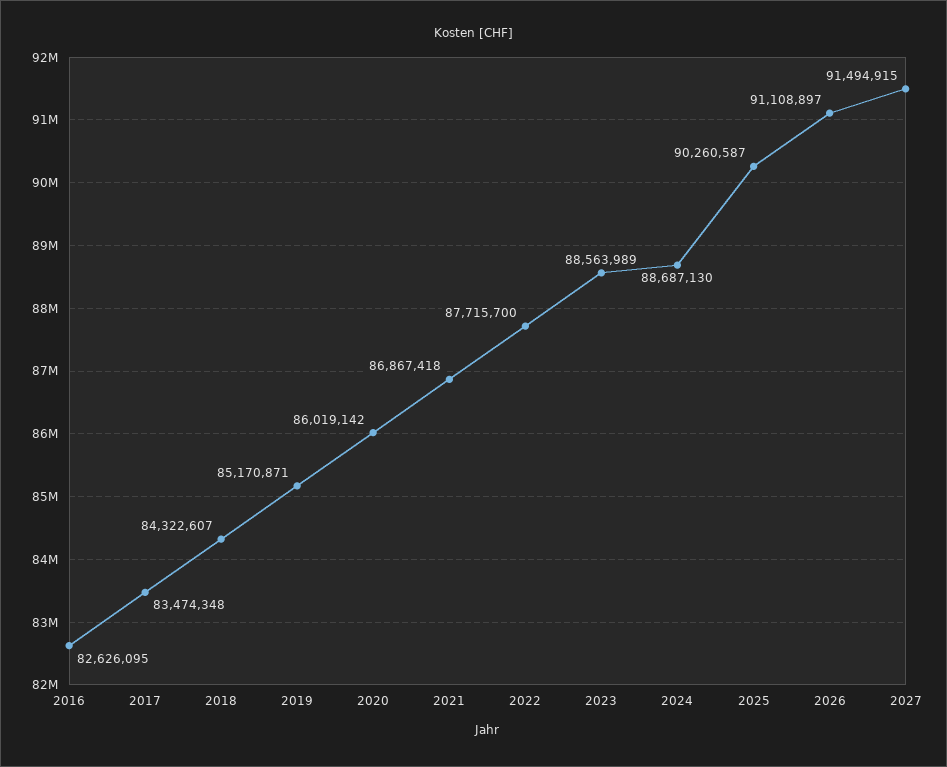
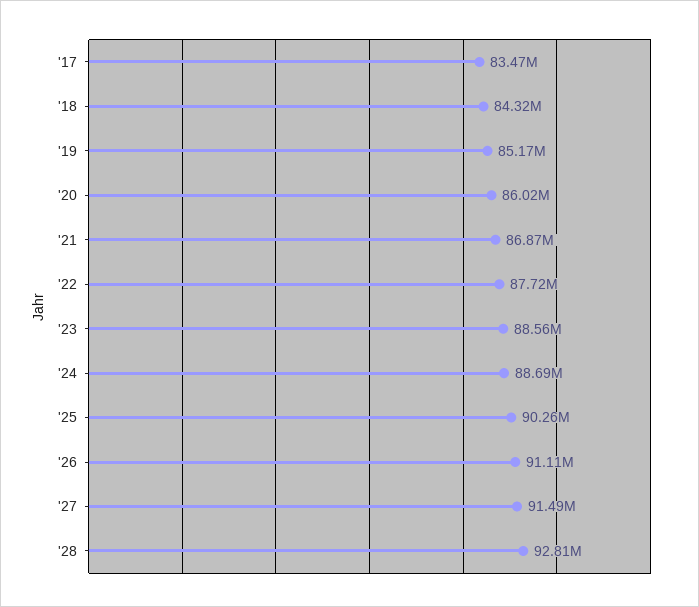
2016: 82626095 -> none
'28: none -> 92810000

